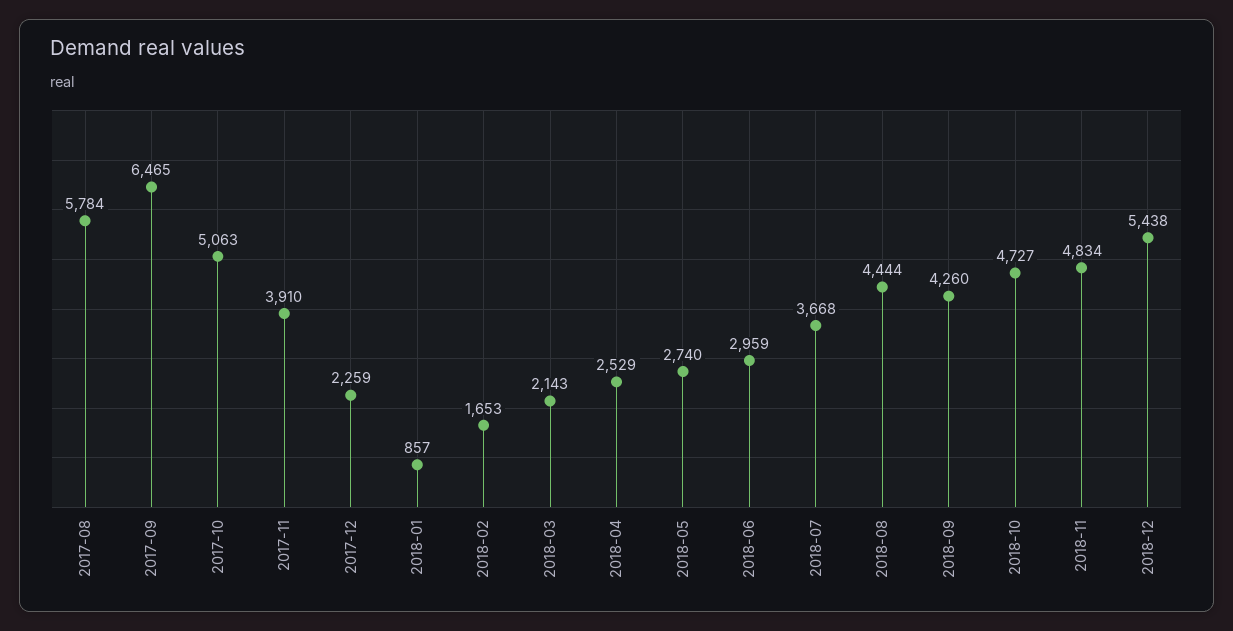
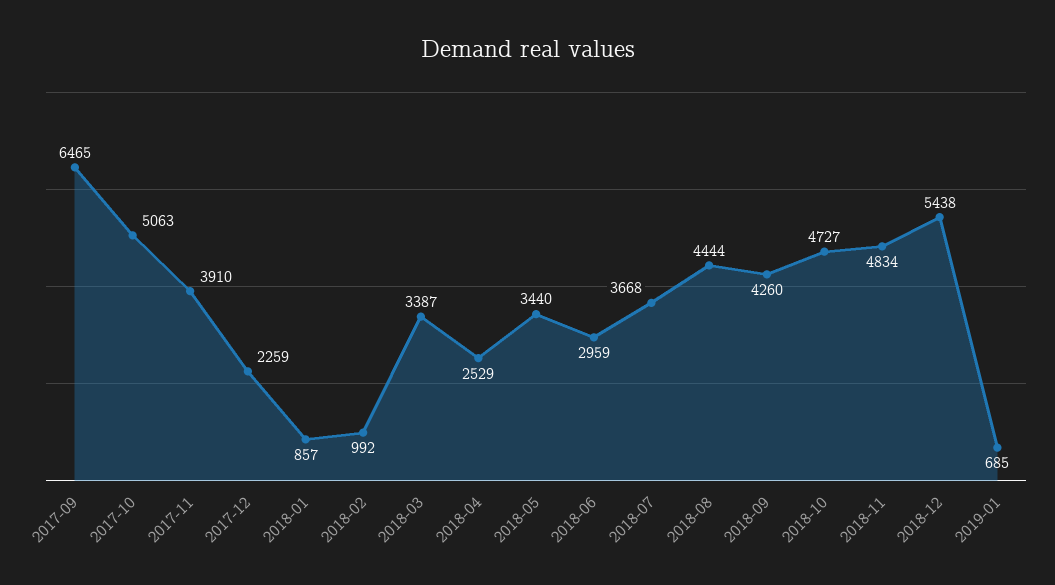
2017-08: 5784 -> none
2018-02: 1653 -> 992
2018-03: 2143 -> 3387
2018-05: 2740 -> 3440
2019-01: none -> 685

